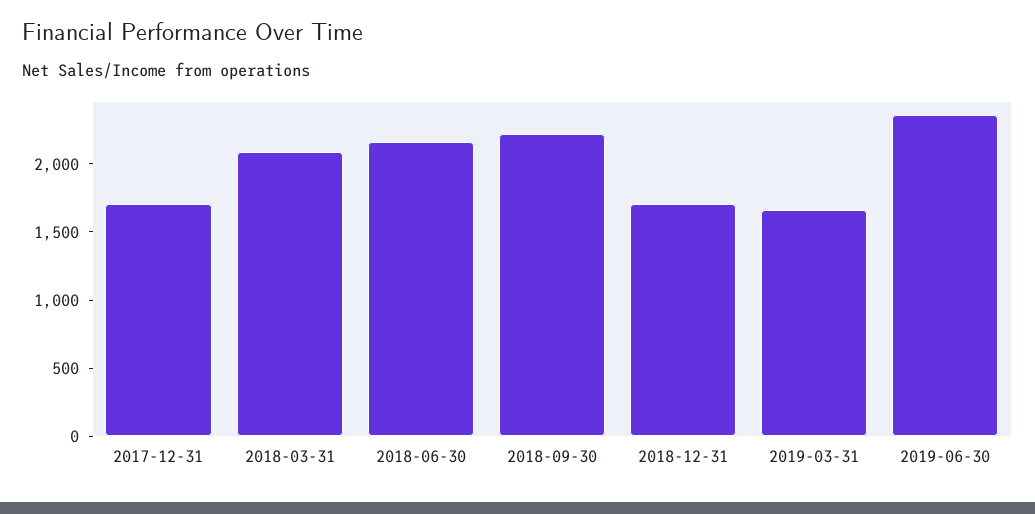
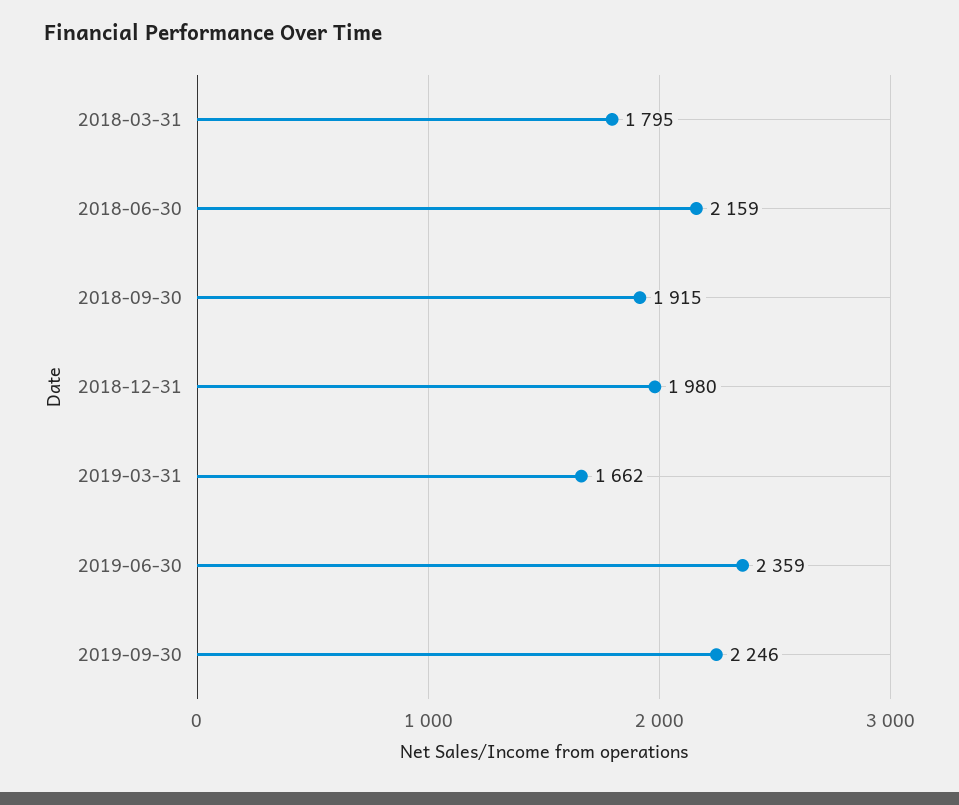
2017-12-31: 1700 -> none
2018-03-31: 2100 -> 1795
2018-09-30: 2200 -> 1915
2018-12-31: 1700 -> 1980
2019-09-30: none -> 2246

